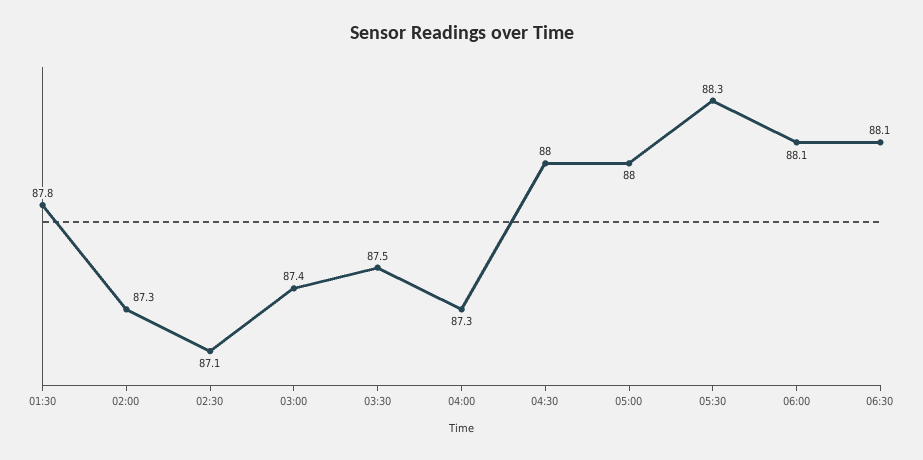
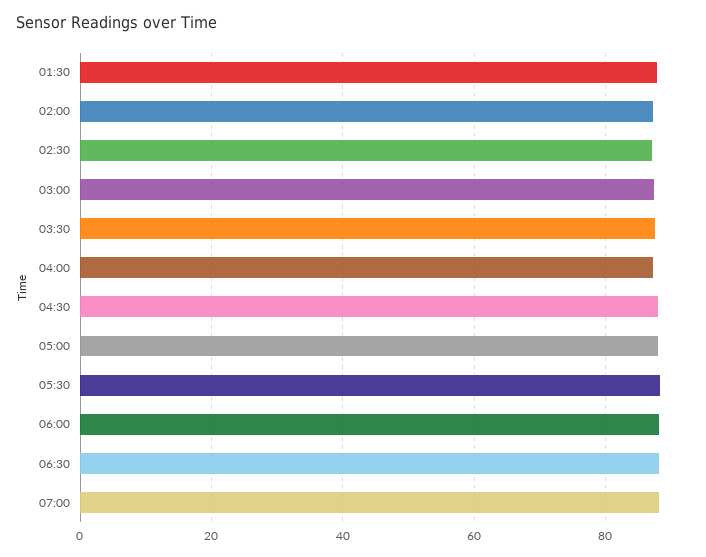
07:00: none -> 88

